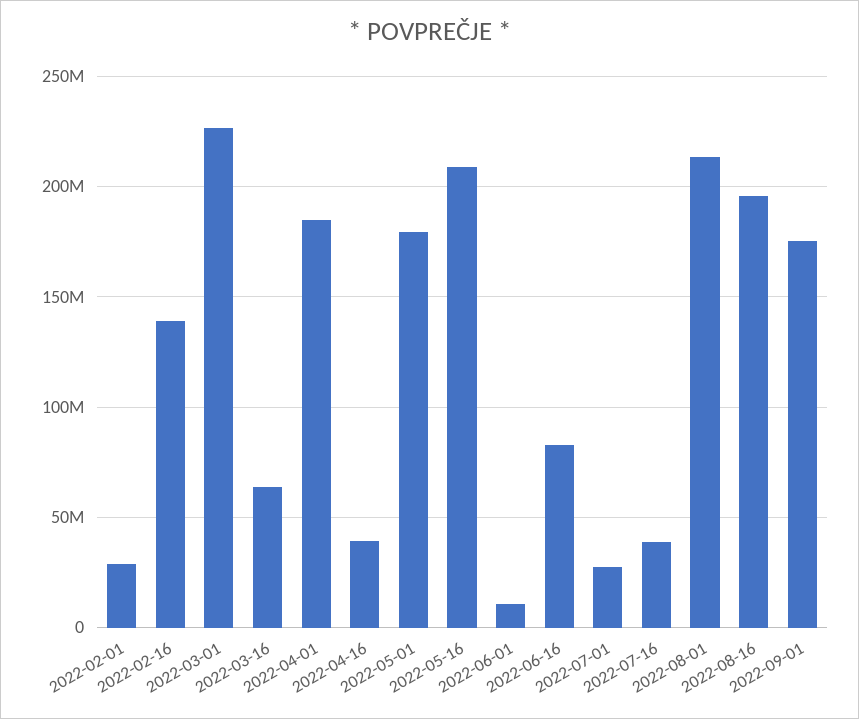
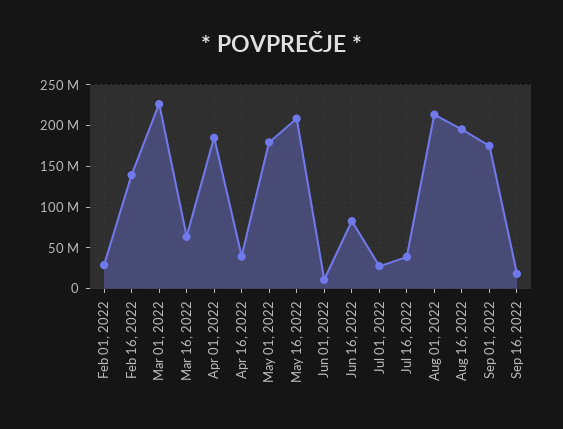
Sep 16, 2022: none -> 20000000

